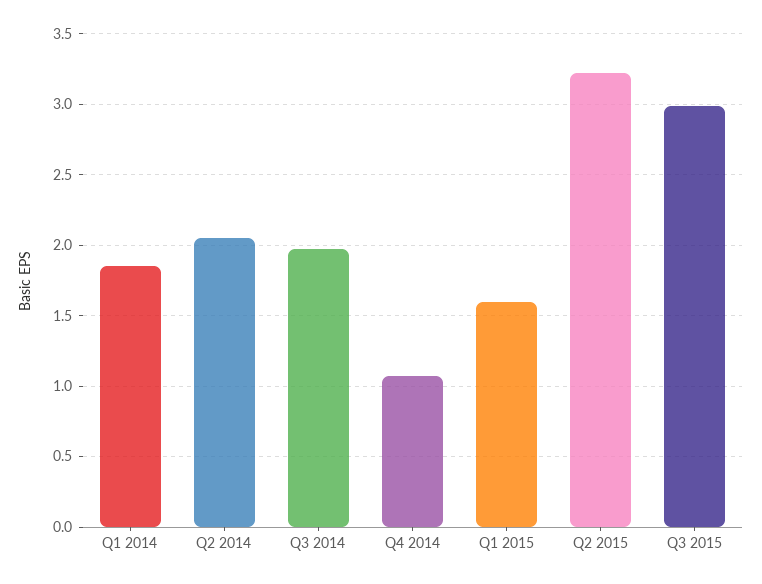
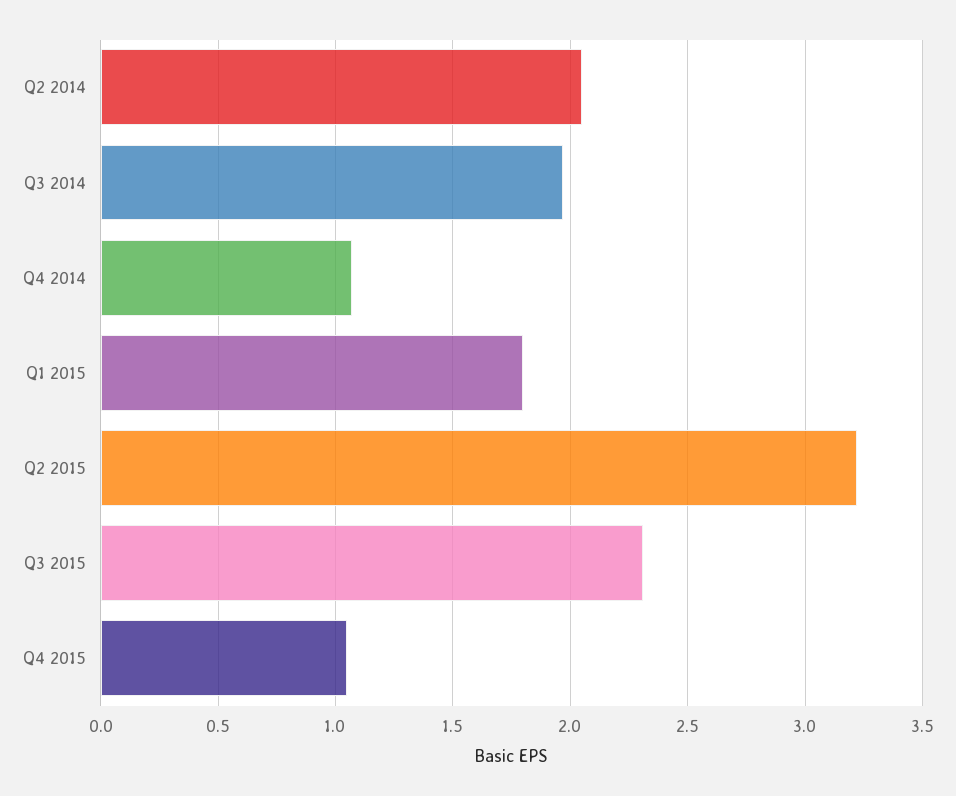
Q1 2014: 1.85 -> none
Q1 2015: 1.6 -> 1.8
Q3 2015: 3 -> 2.3
Q4 2015: none -> 1.05

